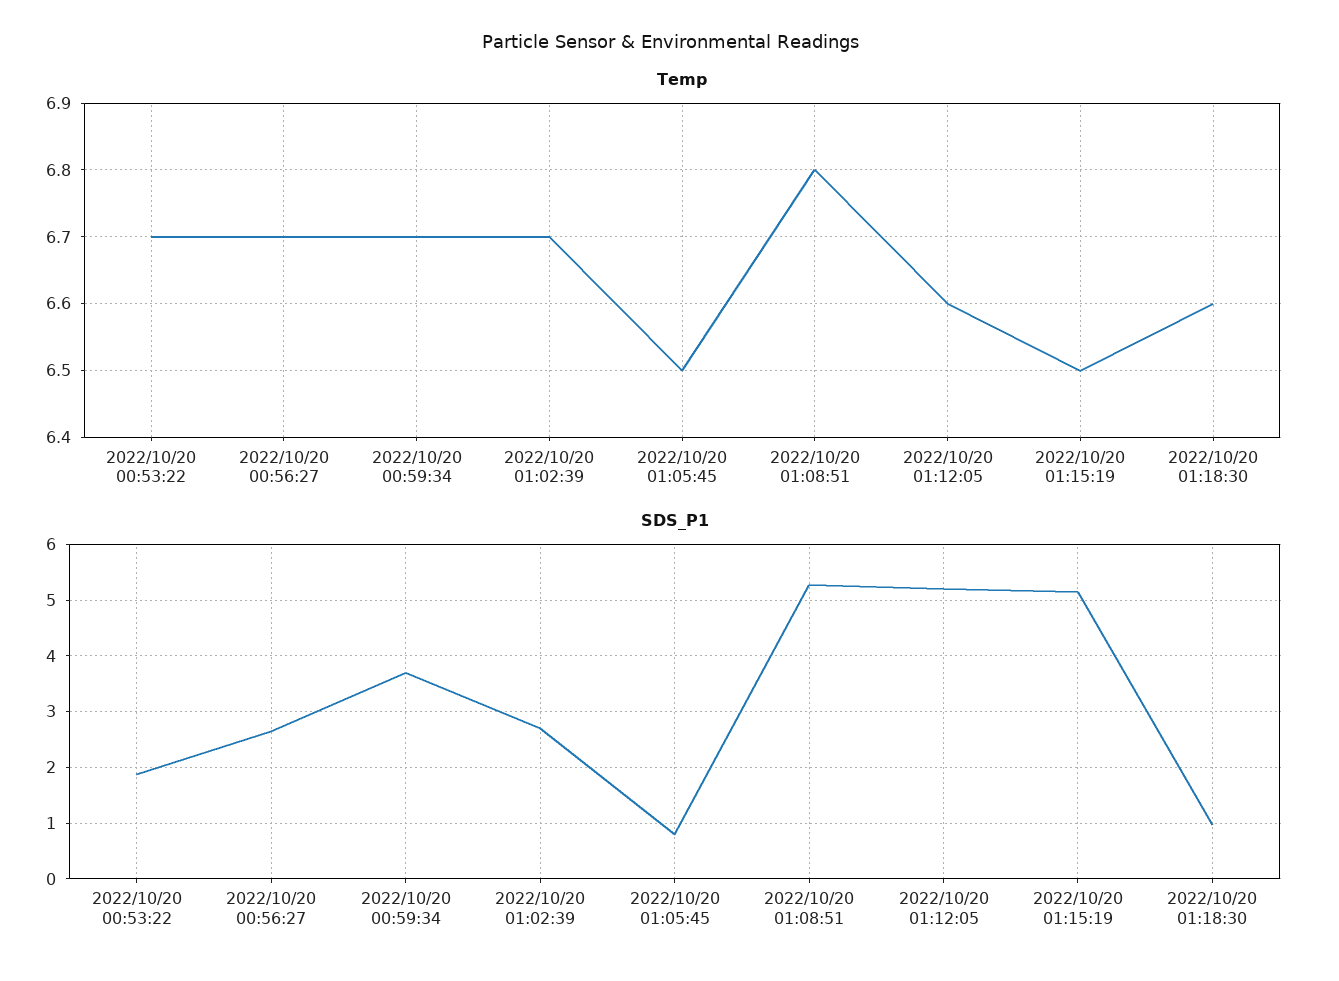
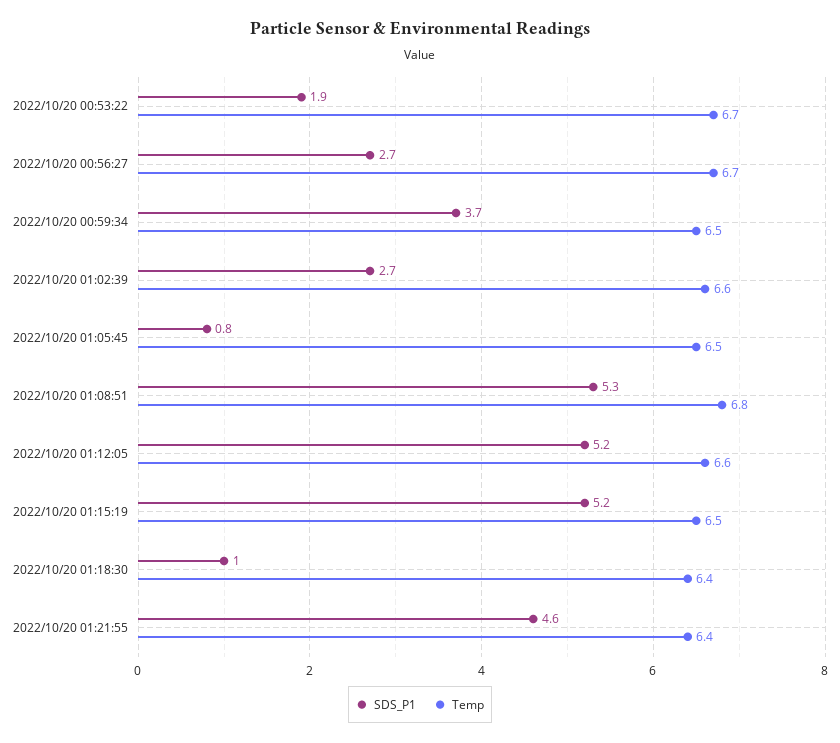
Temp, 2022/10/20 00:59:34: 6.7 -> 6.5
Temp, 2022/10/20 01:02:39: 6.7 -> 6.6
Temp, 2022/10/20 01:18:30: 6.6 -> 6.4
SDS_P1, 2022/10/20 01:21:55: none -> 4.6
Temp, 2022/10/20 01:21:55: none -> 6.4

